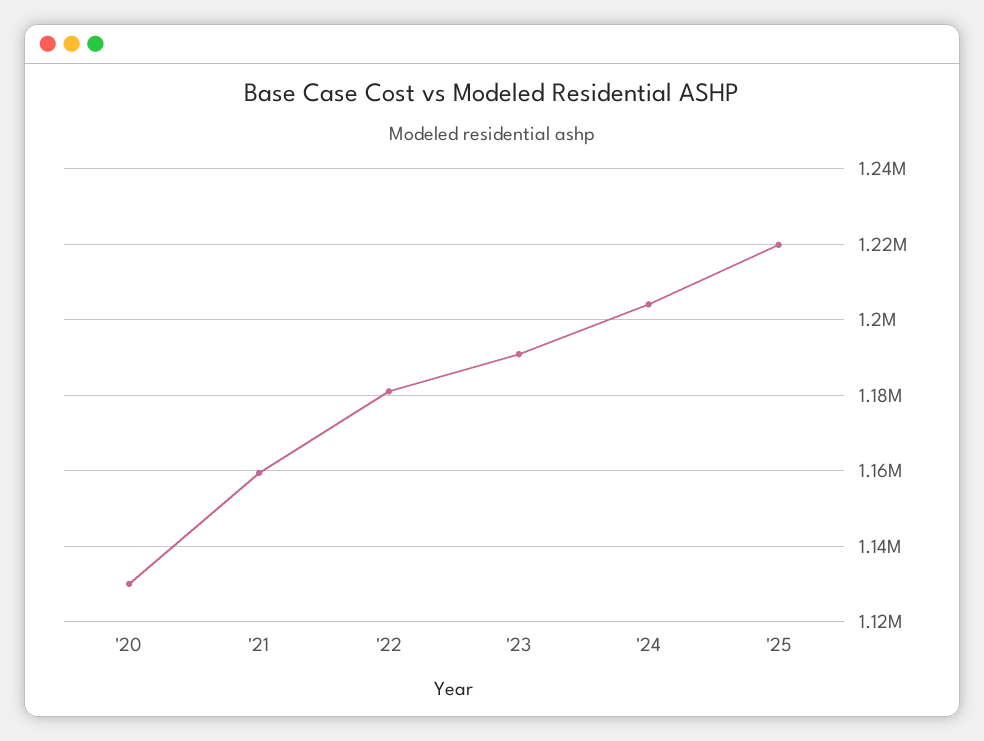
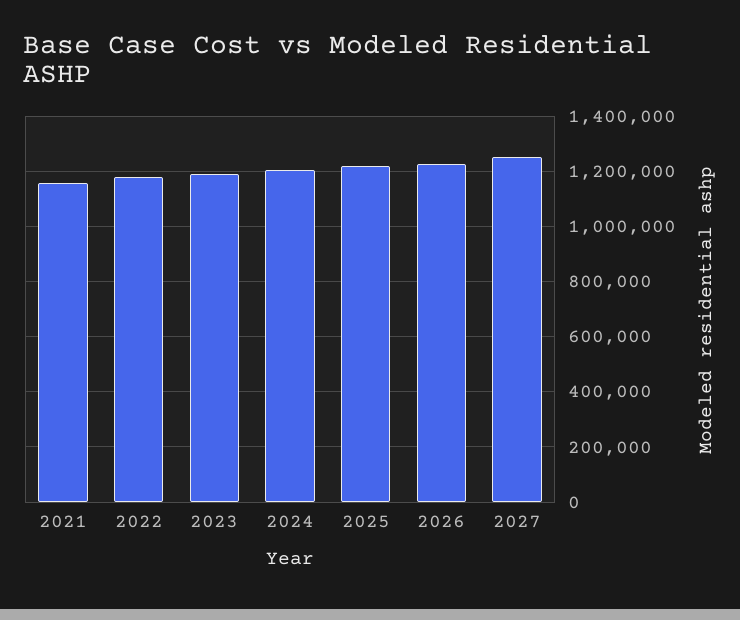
'20: 1130000 -> none
2026: none -> 1225000
2027: none -> 1250000

